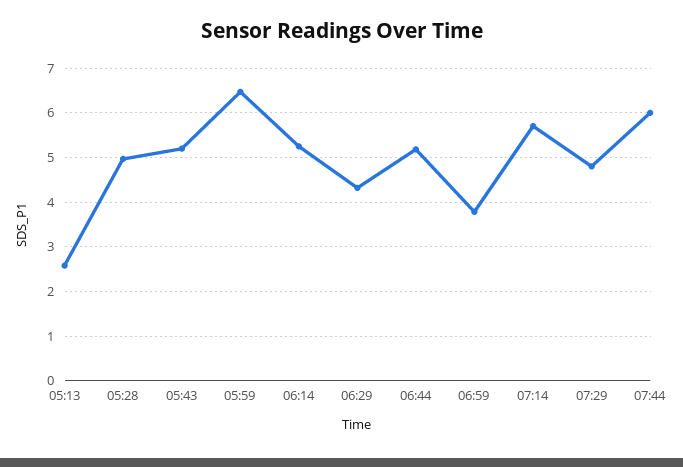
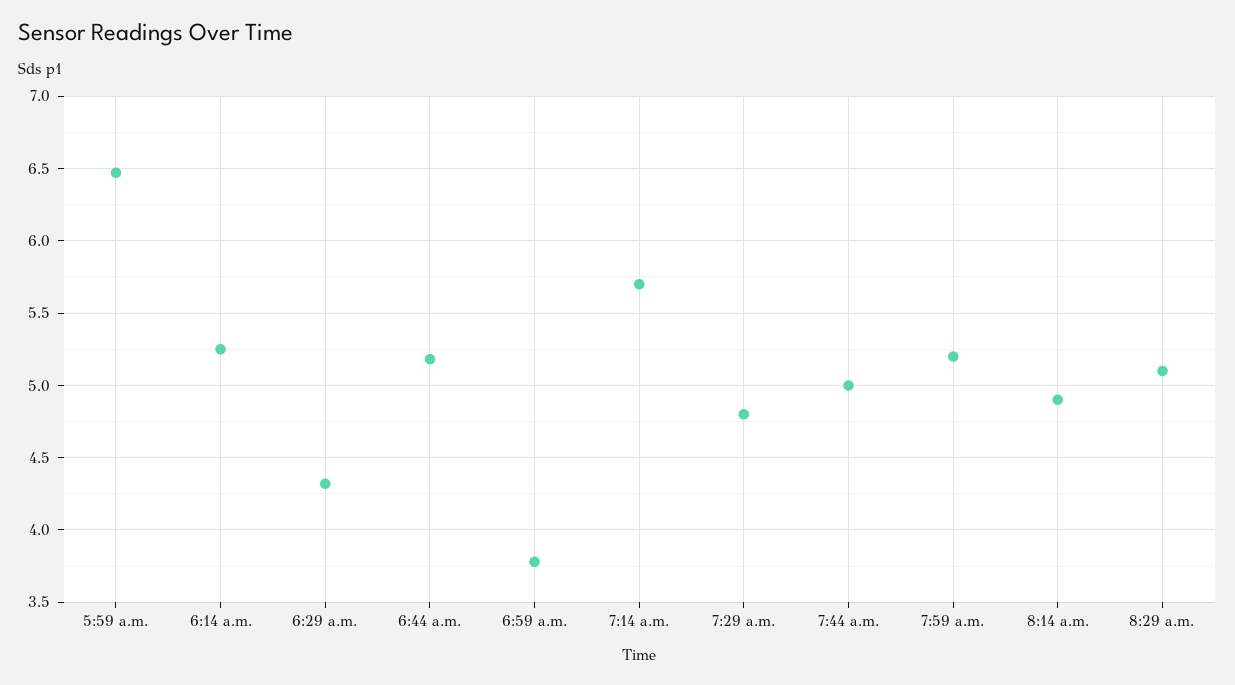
05:13: 2.6 -> none
05:28: 5 -> none
05:43: 5.2 -> none
07:44: 6 -> 5
7:59 a.m.: none -> 5.2
8:14 a.m.: none -> 4.9
8:29 a.m.: none -> 5.1

